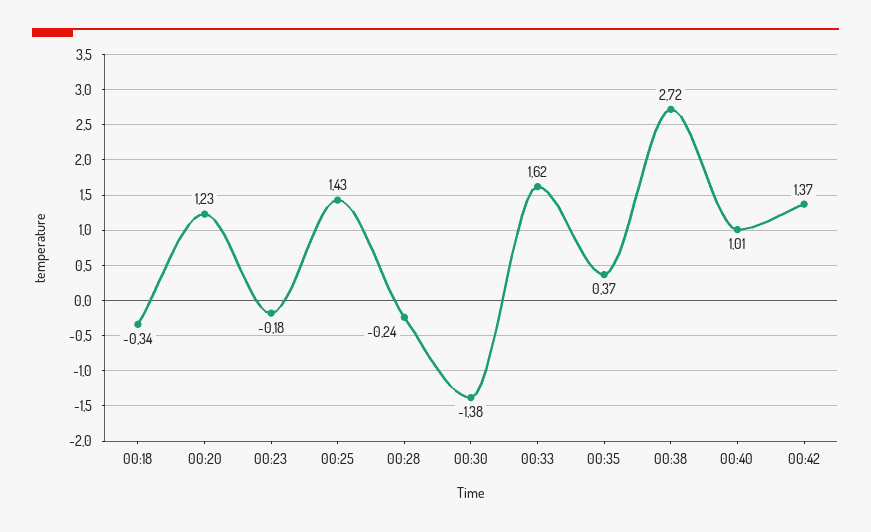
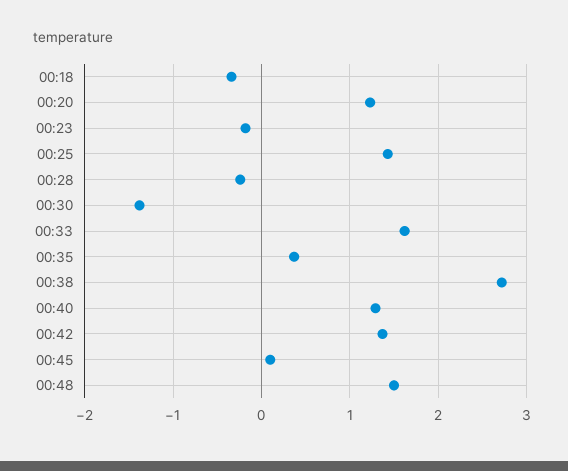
00:40: 1.01 -> 1.3
00:45: none -> 0.1
00:48: none -> 1.5

